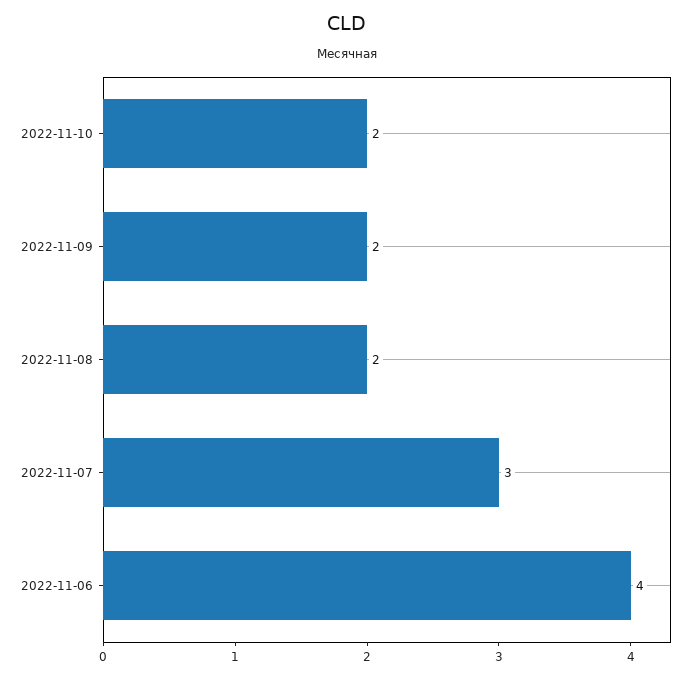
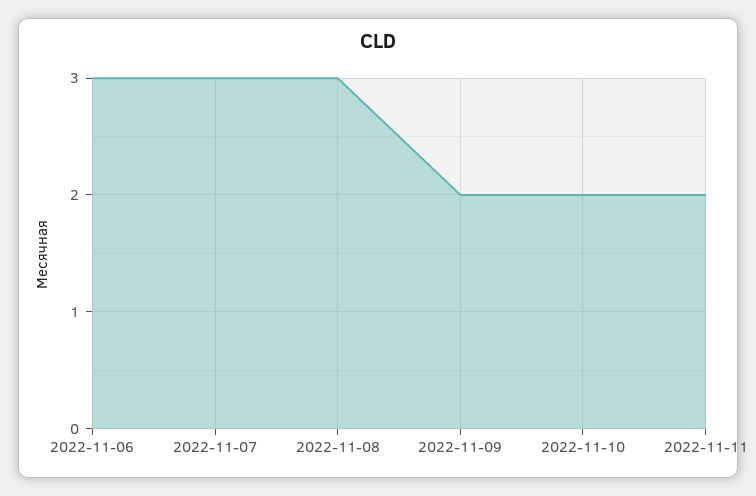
2022-11-08: 2 -> 3
2022-11-06: 4 -> 3
2022-11-11: none -> 2

